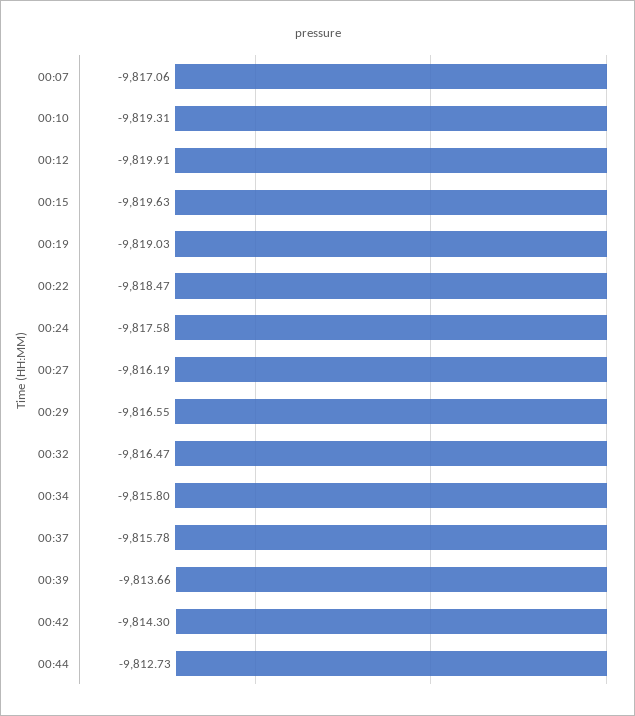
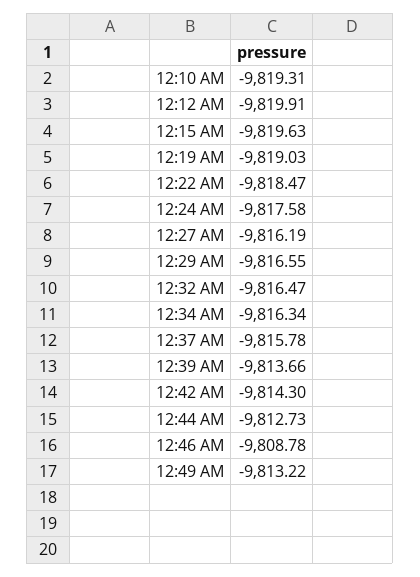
00:07: -9817.06 -> none
00:34: -9815.8 -> -9816.34
12:46 AM: none -> -9808.78
12:49 AM: none -> -9813.22

